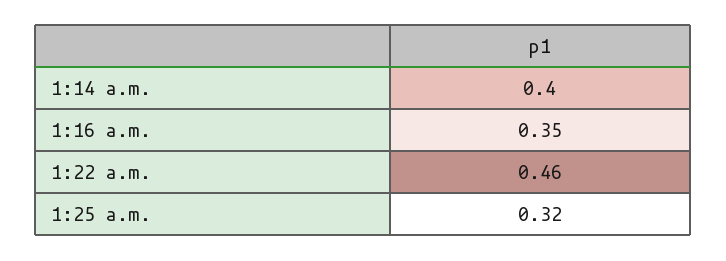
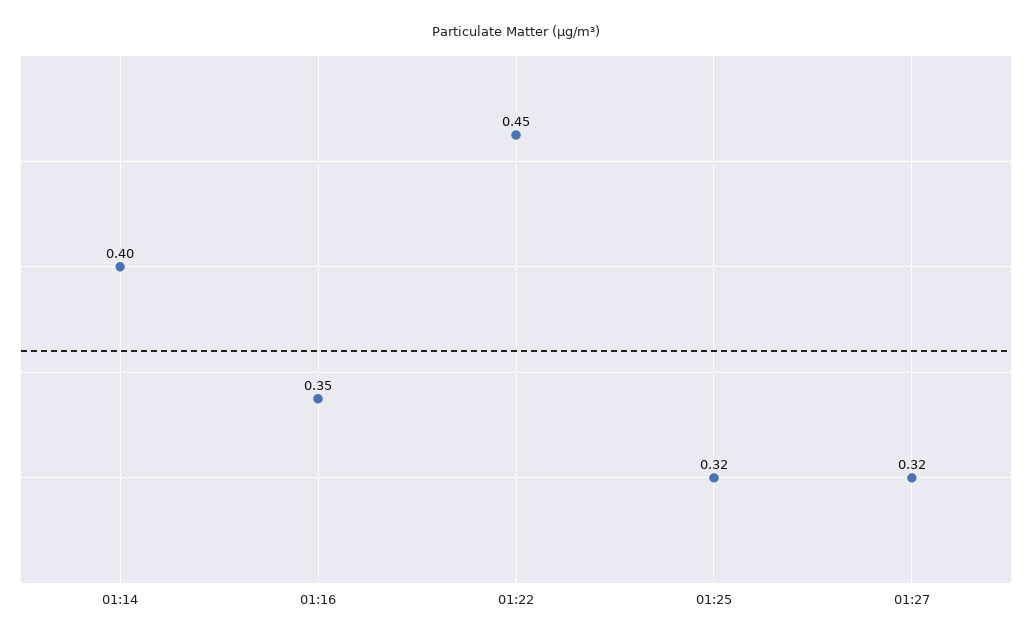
1:22 a.m.: 0.46 -> 0.45
01:27: none -> 0.32

